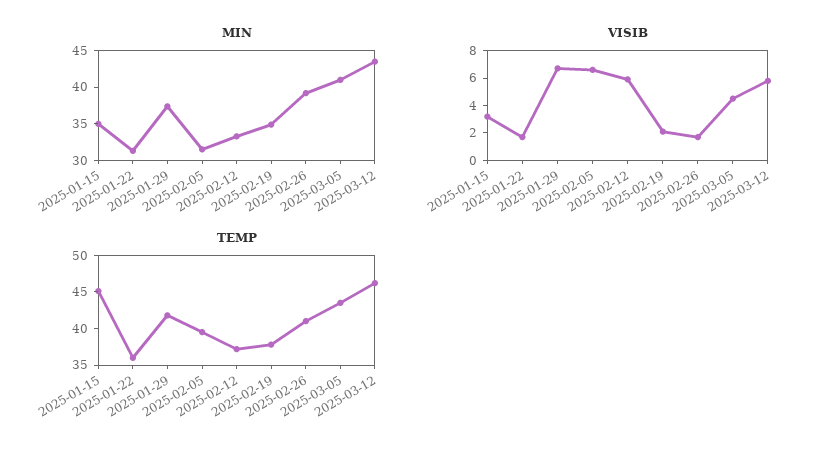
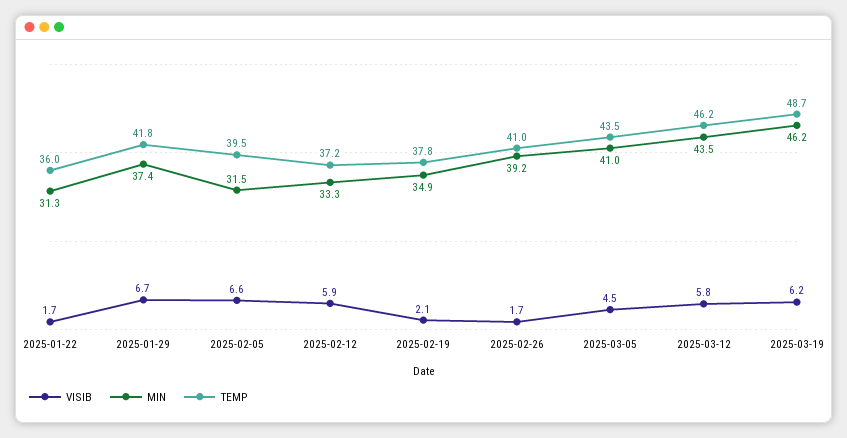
MIN, 2025-01-15: 35 -> none
VISIB, 2025-01-15: 3 -> none
TEMP, 2025-01-15: 45 -> none
VISIB, 2025-03-19: none -> 6.2
MIN, 2025-03-19: none -> 46.2
TEMP, 2025-03-19: none -> 48.7

